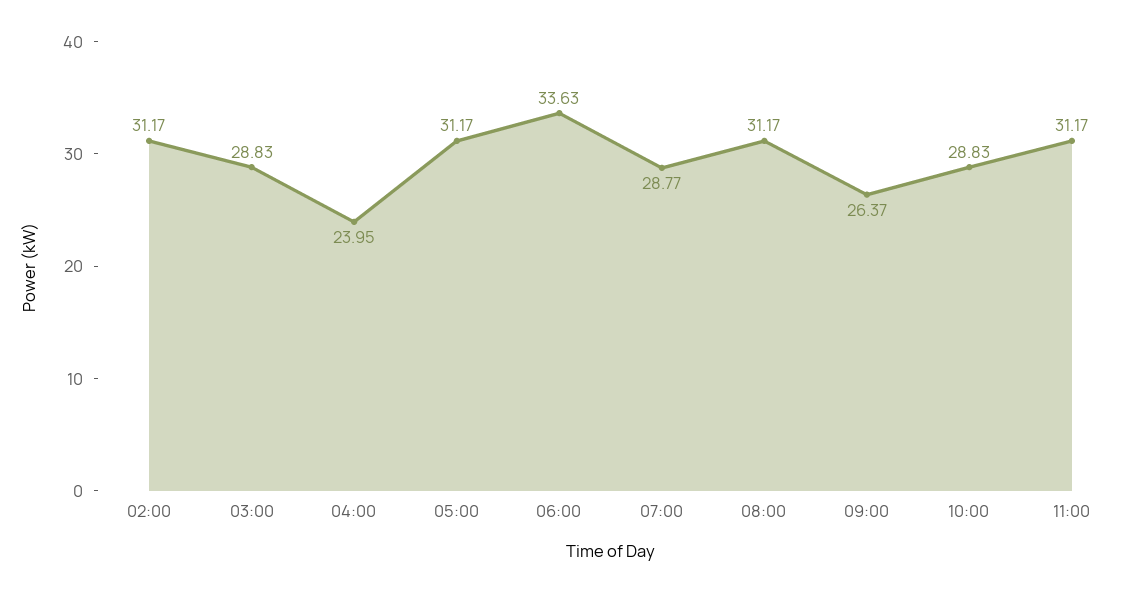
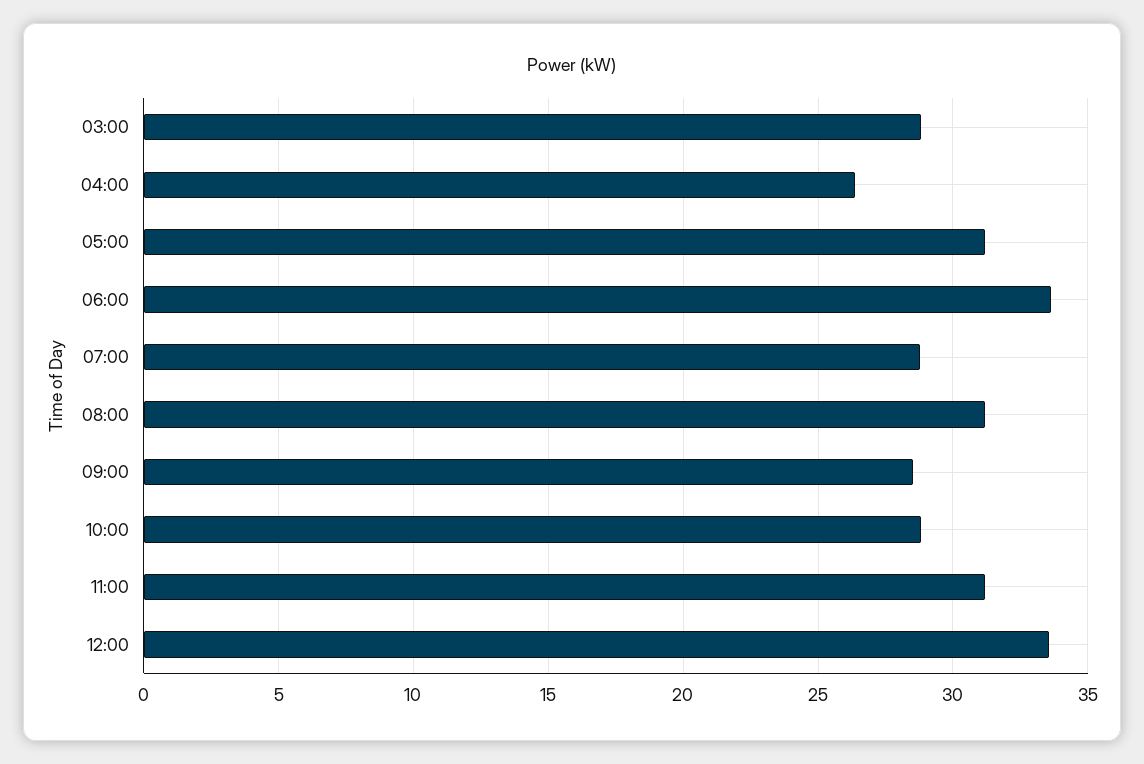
02:00: 31.17 -> none
04:00: 23.95 -> 26.5
09:00: 26.37 -> 28.5
12:00: none -> 33.5

